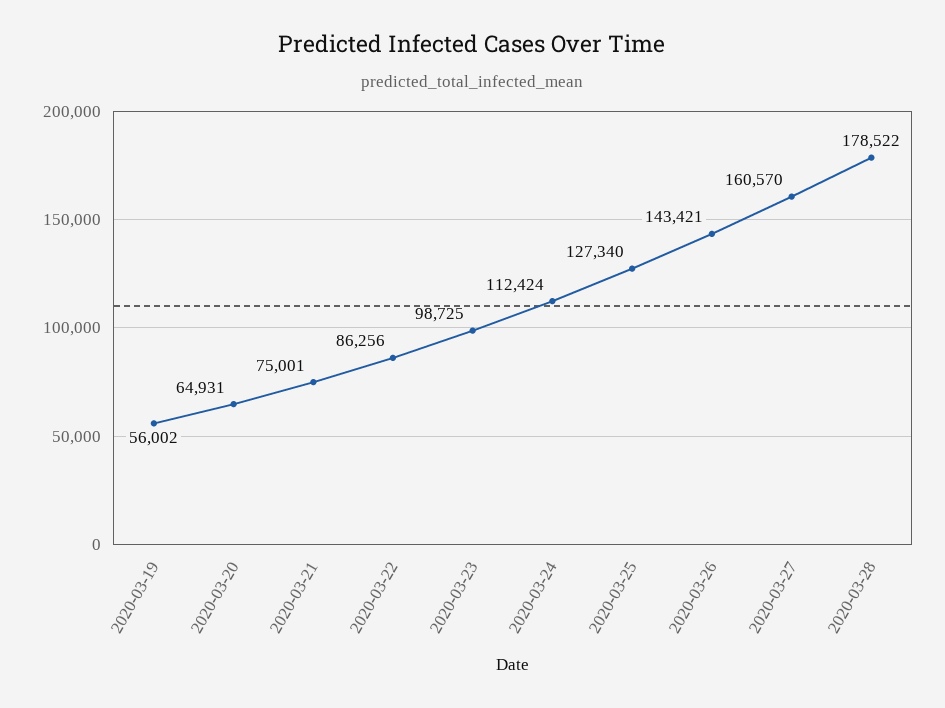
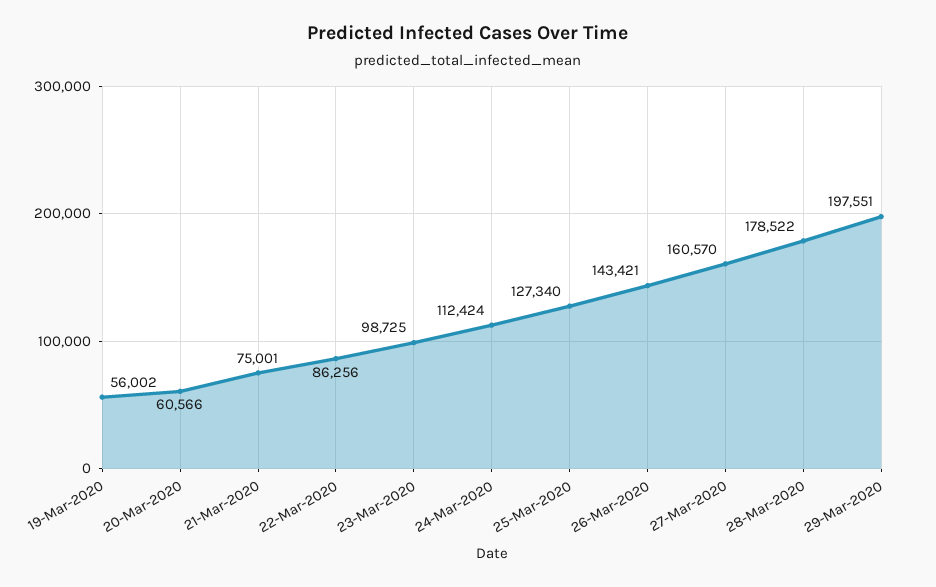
2020-03-20: 64931 -> 60566
29-Mar-2020: none -> 197551

